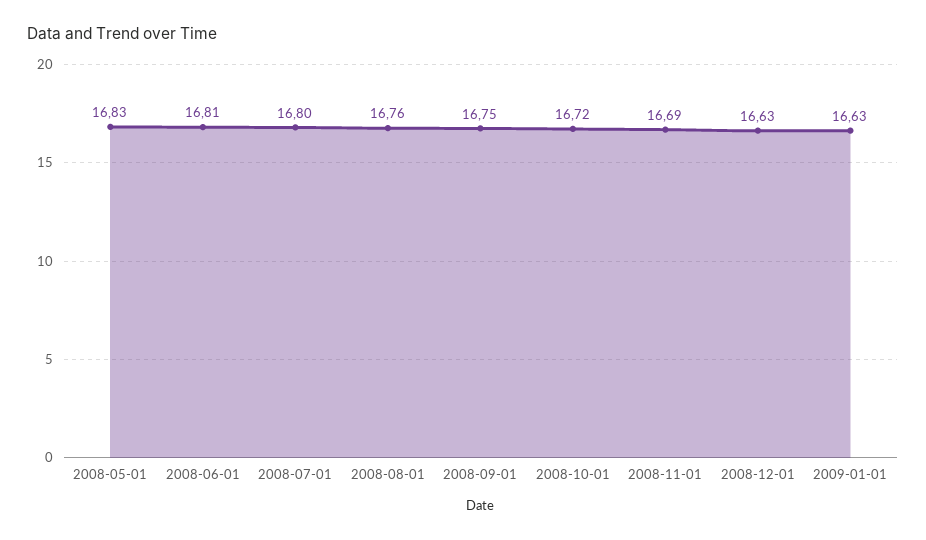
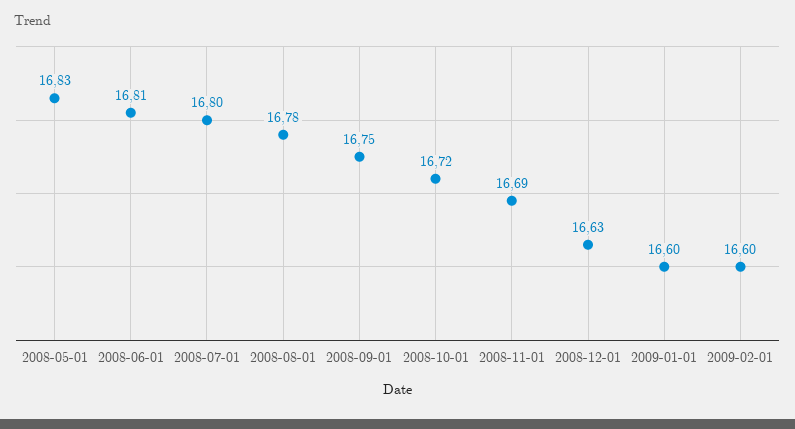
2008-08-01: 16.76 -> 16.78
2009-01-01: 16.63 -> 16.6
2009-02-01: none -> 16.6

